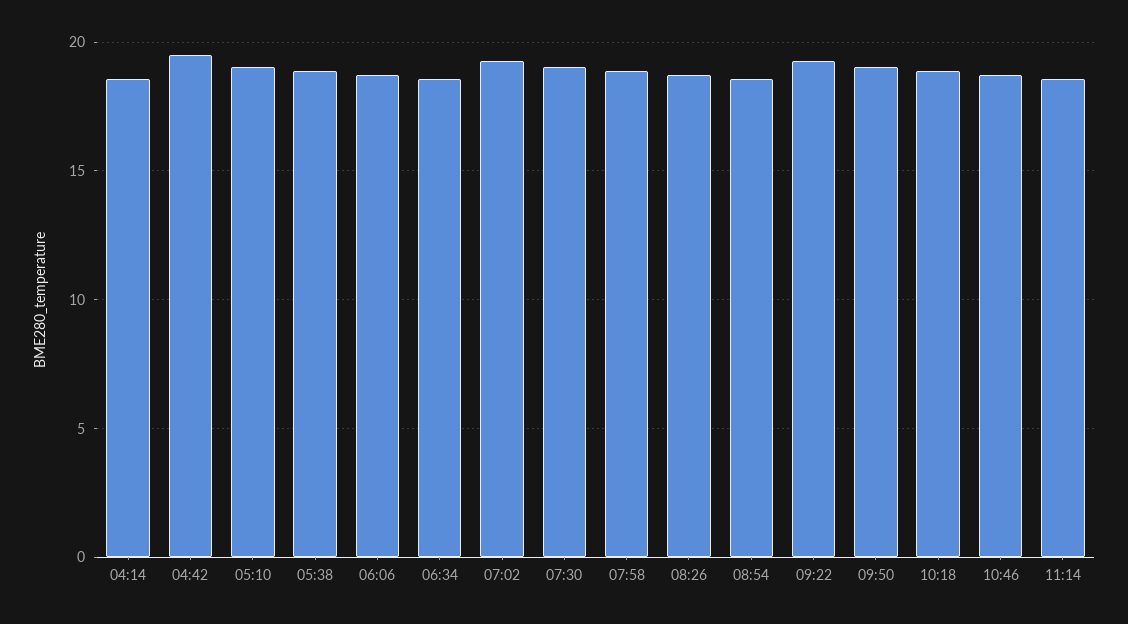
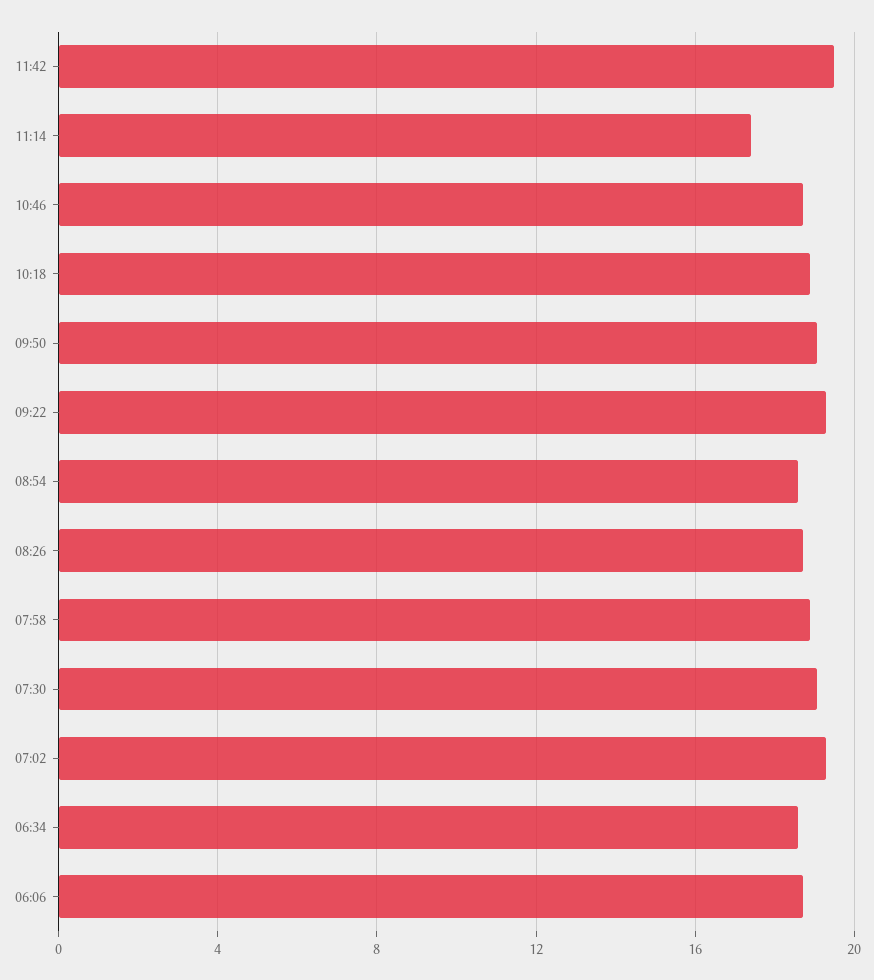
04:14: 18.5 -> none
04:42: 19.5 -> none
05:10: 19 -> none
05:38: 19 -> none
11:14: 18.5 -> 17.5
11:42: none -> 19.5

